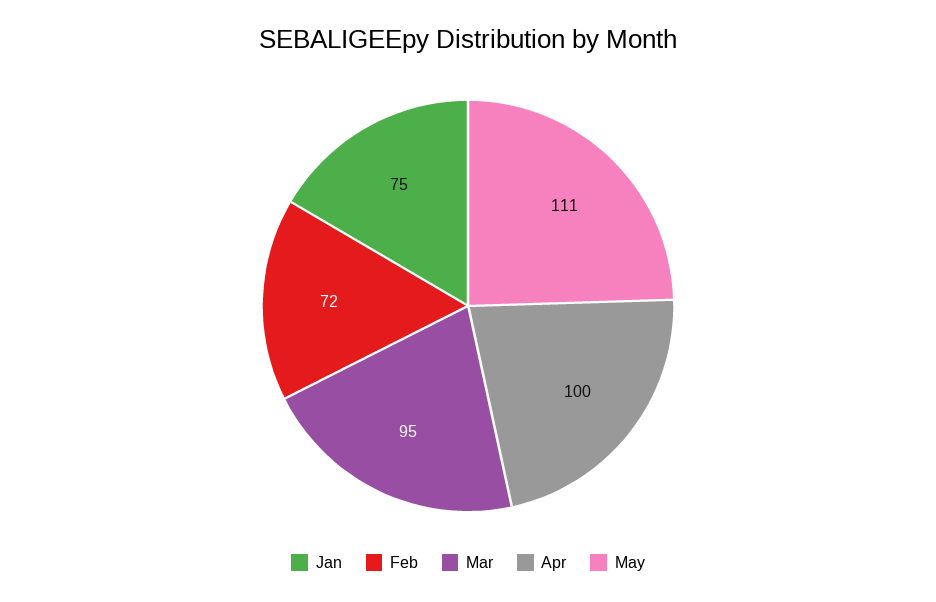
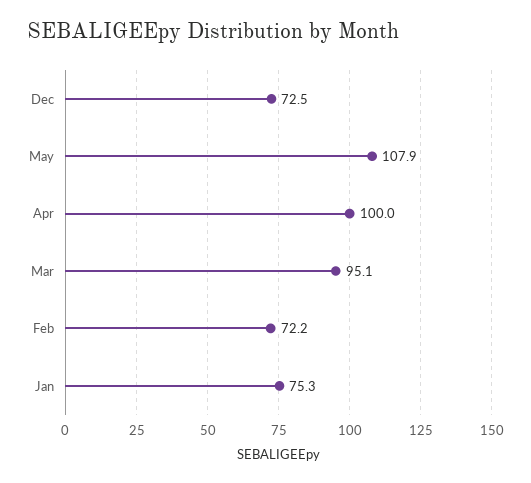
May: 111 -> 107.9
Dec: none -> 72.5

